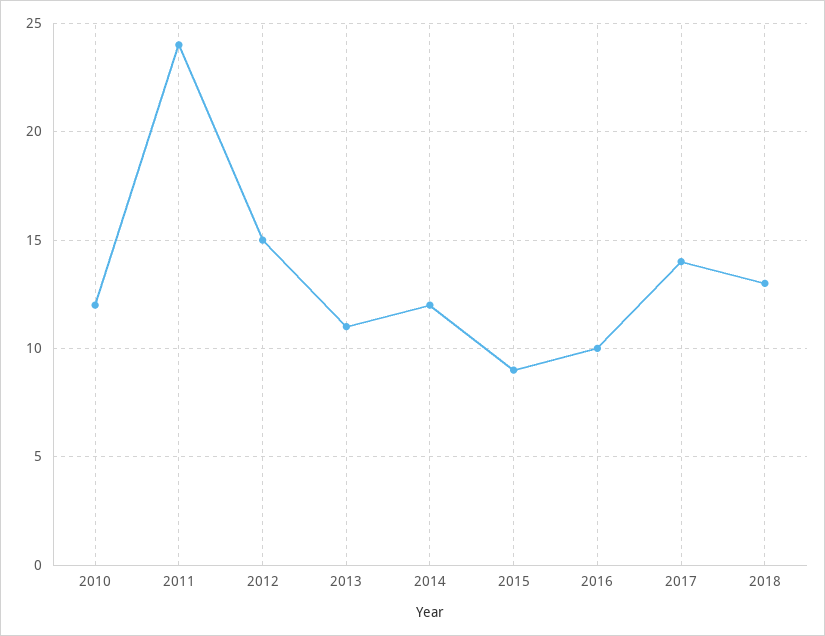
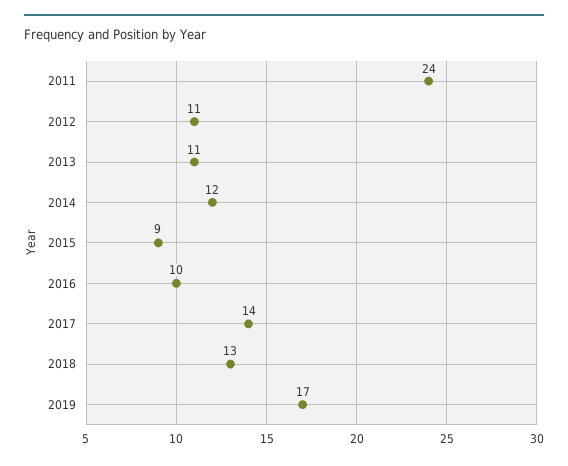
2010: 12 -> none
2012: 15 -> 11
2019: none -> 17

